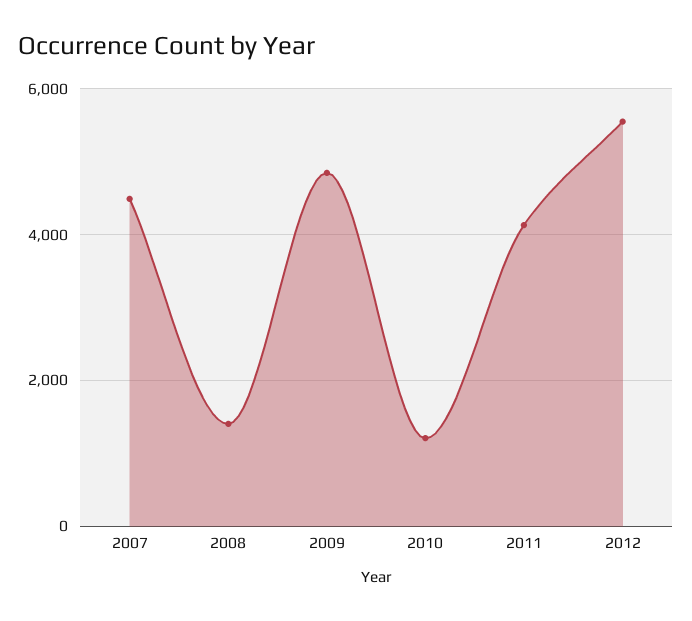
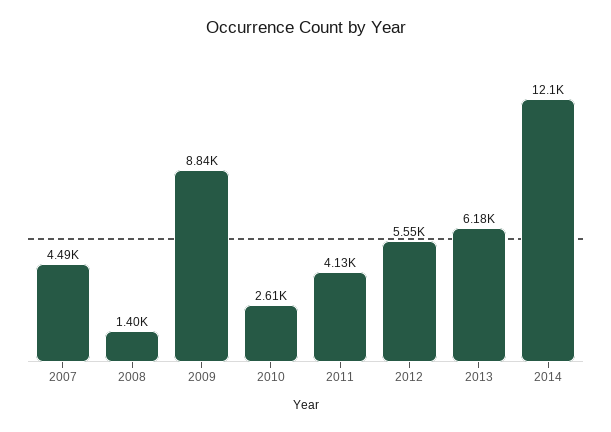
2009: 4800 -> 8840
2010: 1200 -> 2610
2013: none -> 6180
2014: none -> 12100

